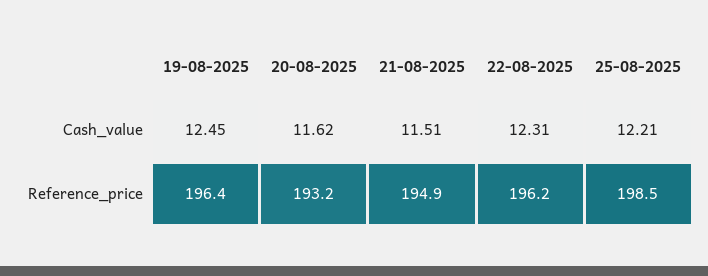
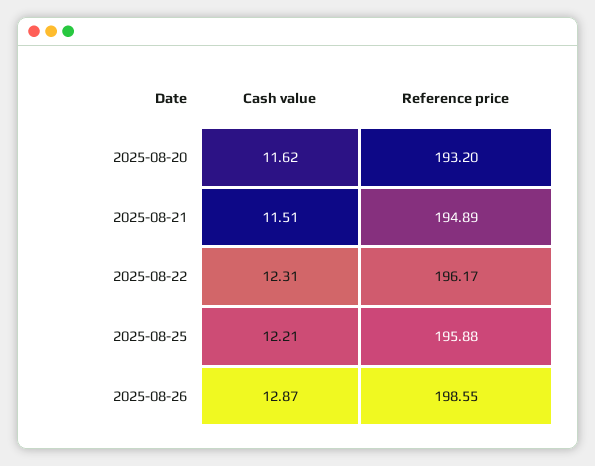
19-08-2025, Cash_value: 12.45 -> none
19-08-2025, Reference_price: 196.4 -> none
25-08-2025, Reference_price: 198.5 -> 195.88
2025-08-26, Cash_value: none -> 12.87
2025-08-26, Reference_price: none -> 198.55

